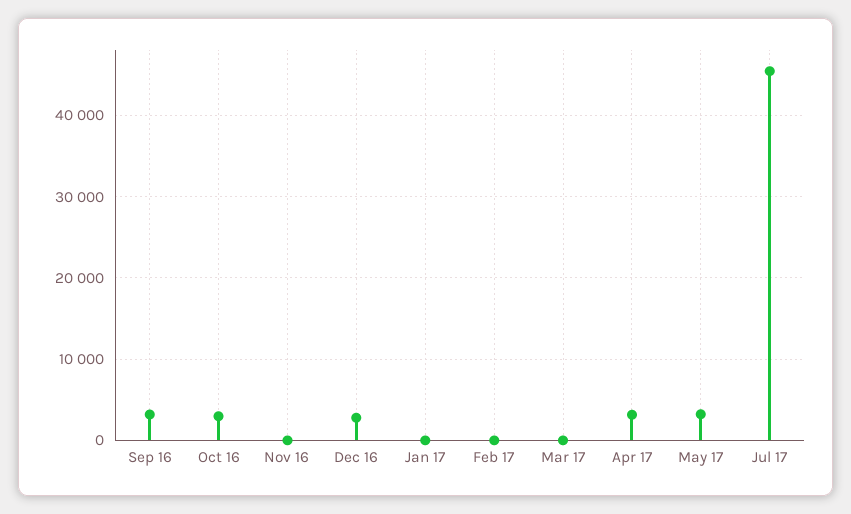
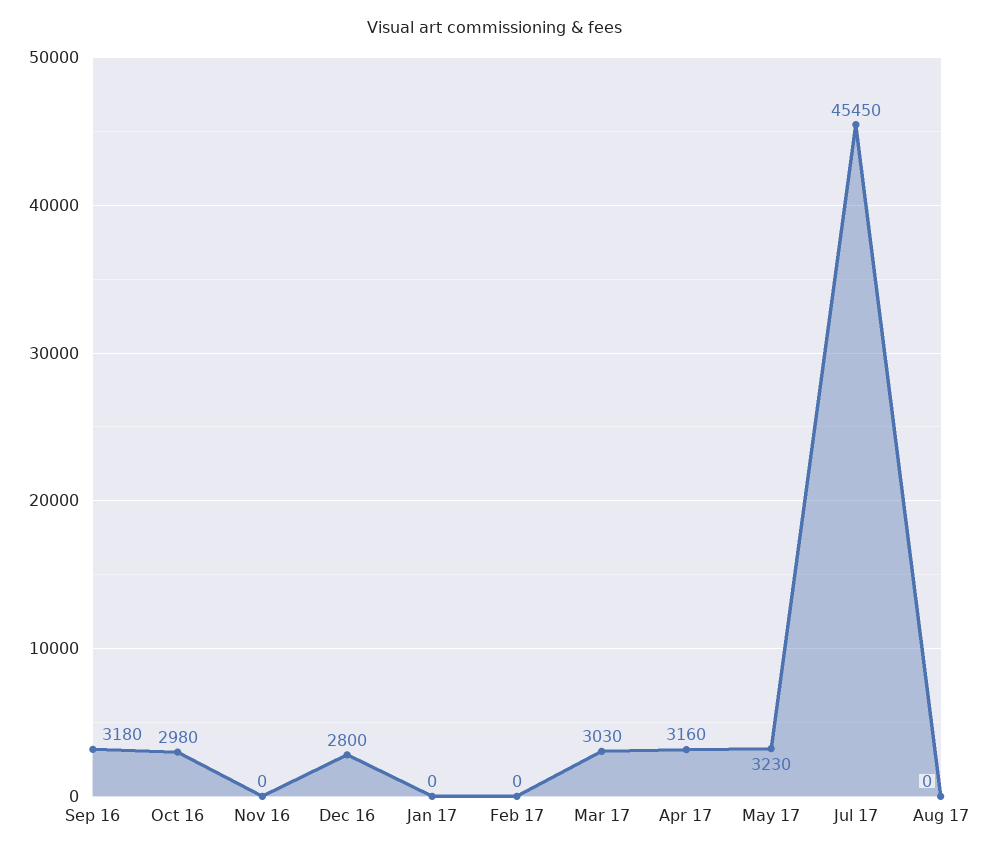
Mar 17: 0 -> 3030
Aug 17: none -> 0

